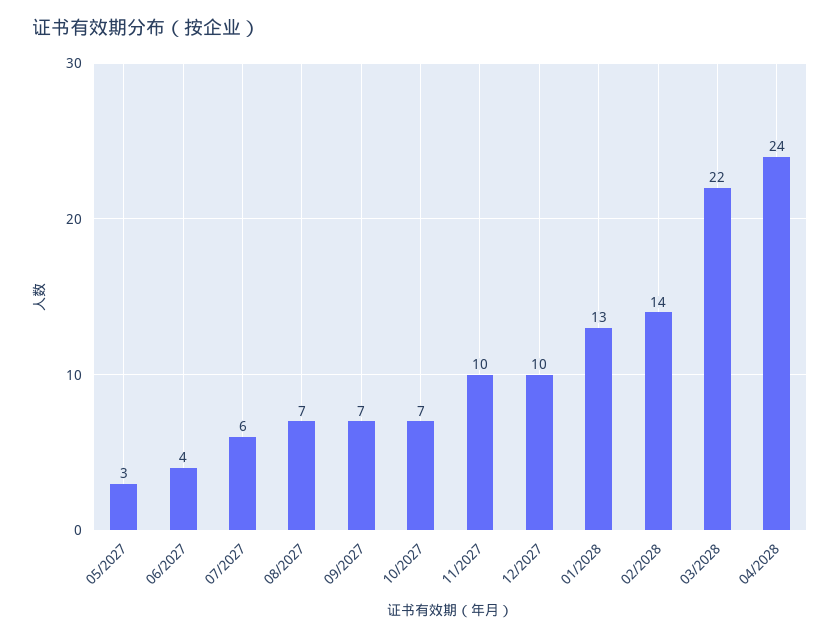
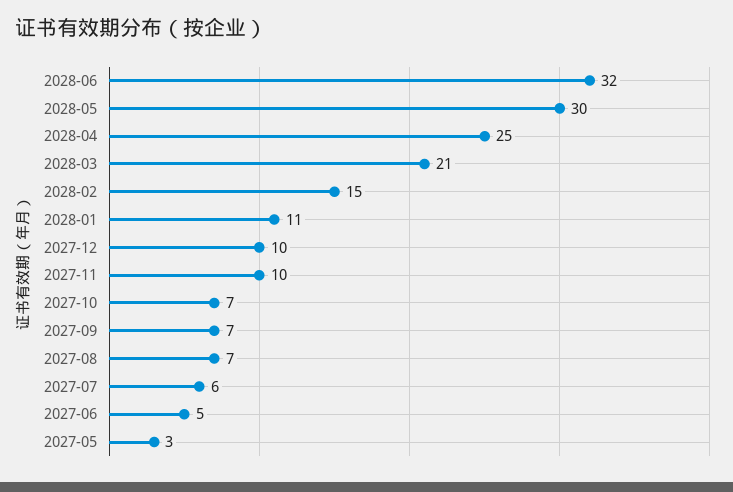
06/2027: 4 -> 5
01/2028: 13 -> 11
02/2028: 14 -> 15
03/2028: 22 -> 21
04/2028: 24 -> 25
2028-06: none -> 32
2028-05: none -> 30

